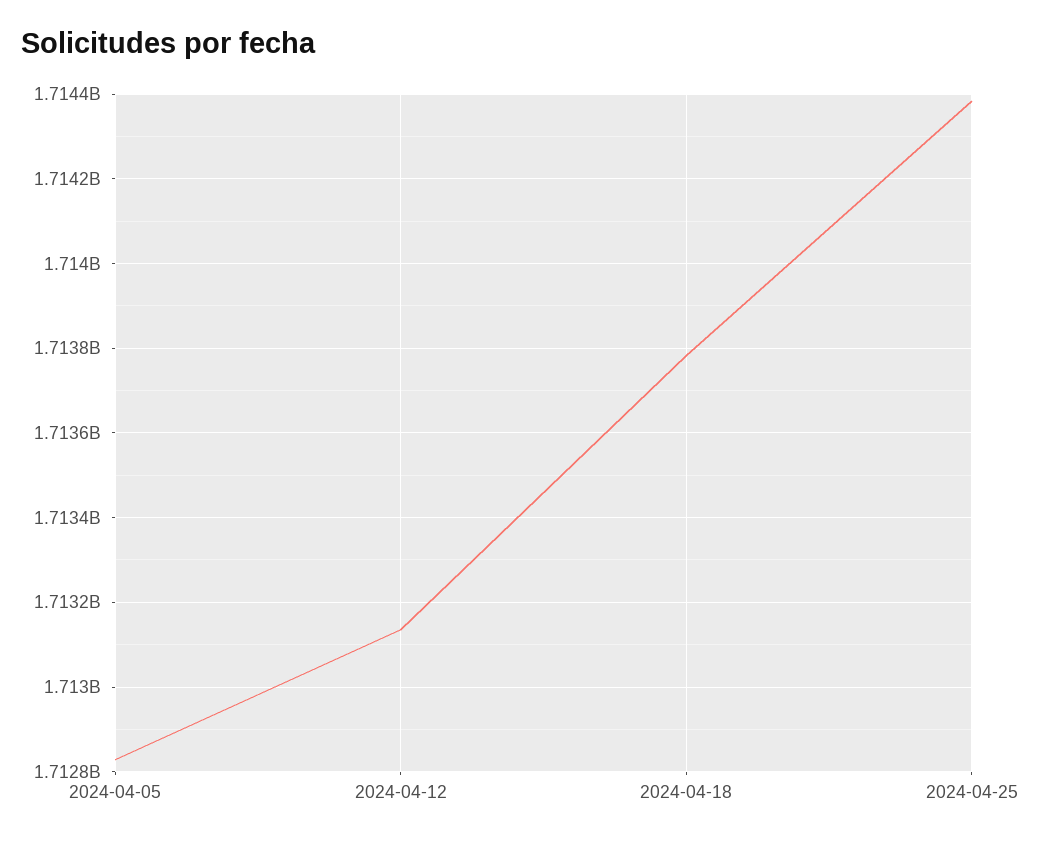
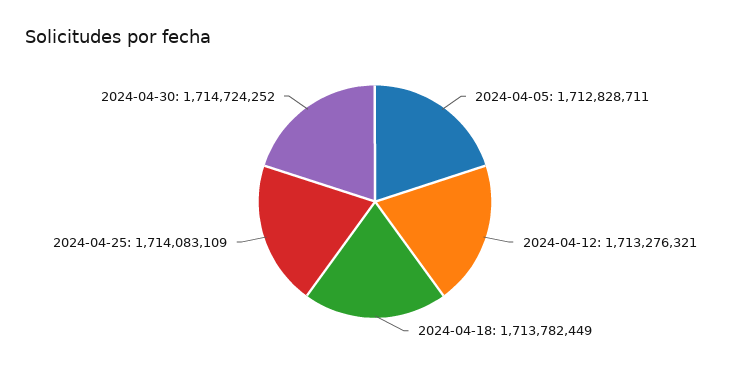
2024-04-12: 1713140000 -> 1713276321
2024-04-25: 1714380000 -> 1714083109
2024-04-30: none -> 1714724252

